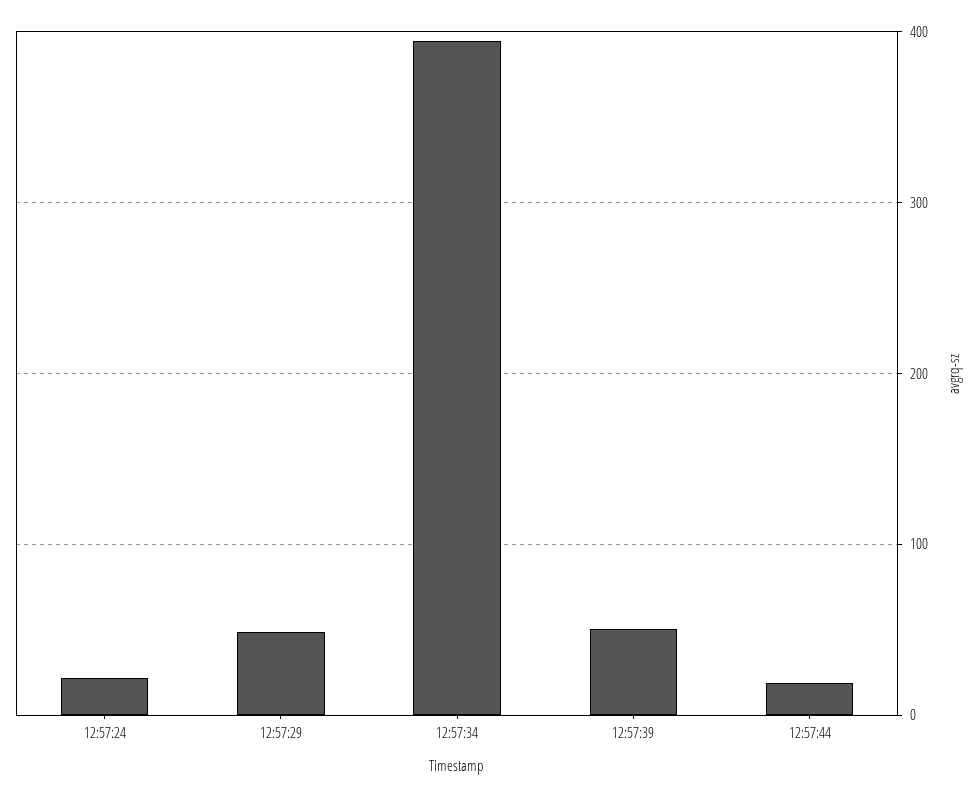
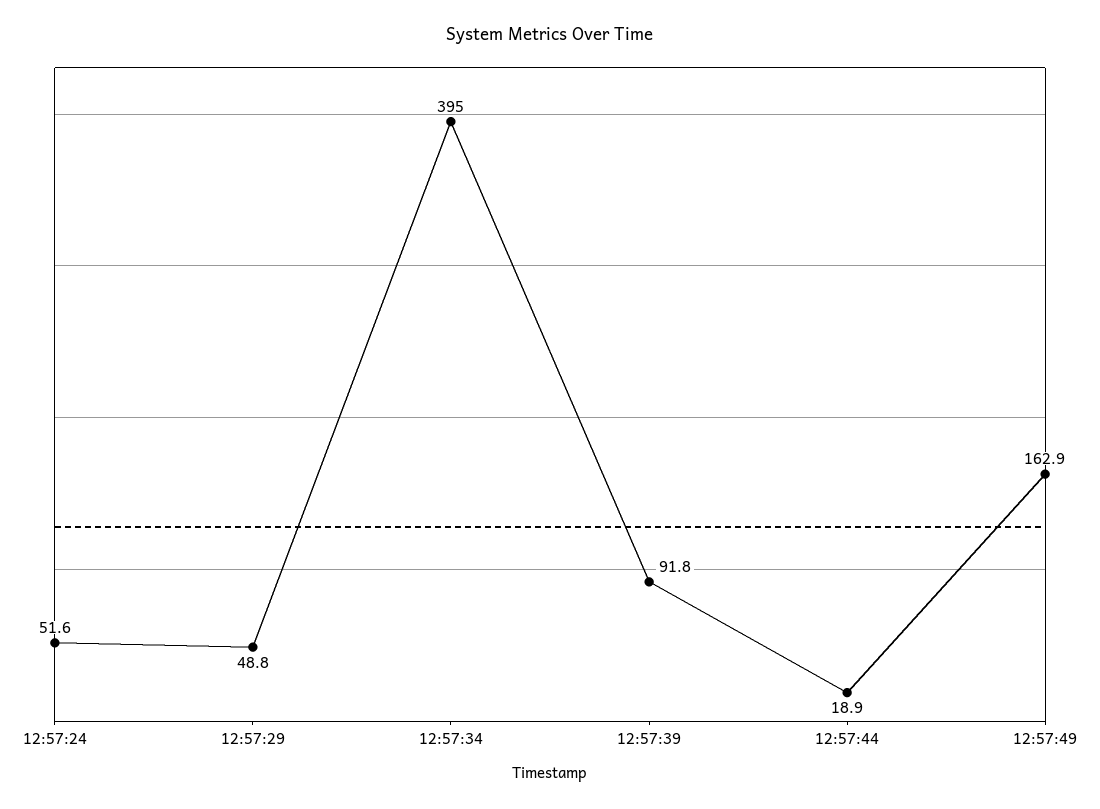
12:57:24: 20 -> 51.6
12:57:39: 50 -> 91.8
12:57:49: none -> 162.9

